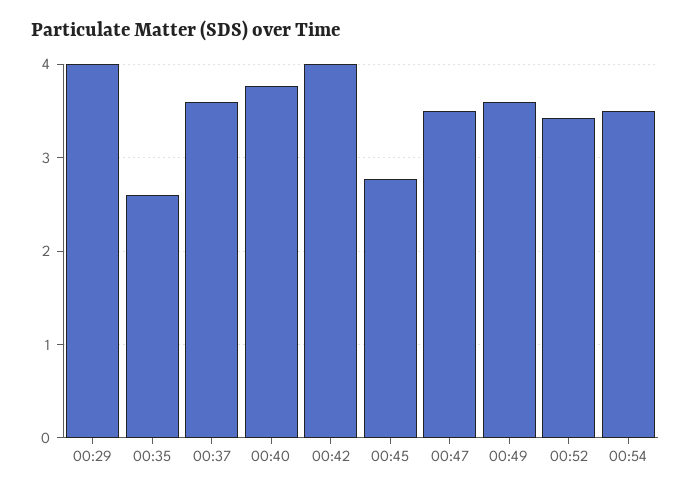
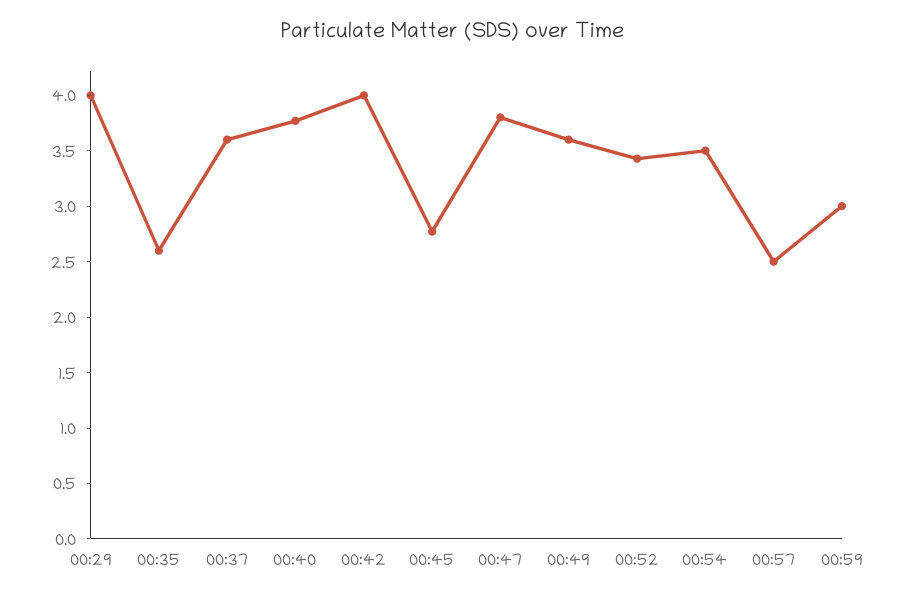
00:47: 3.5 -> 3.8
00:57: none -> 2.5
00:59: none -> 3

